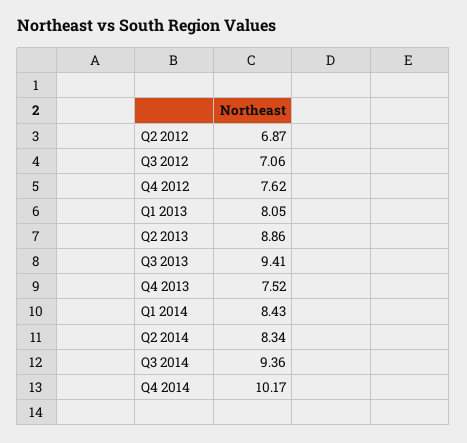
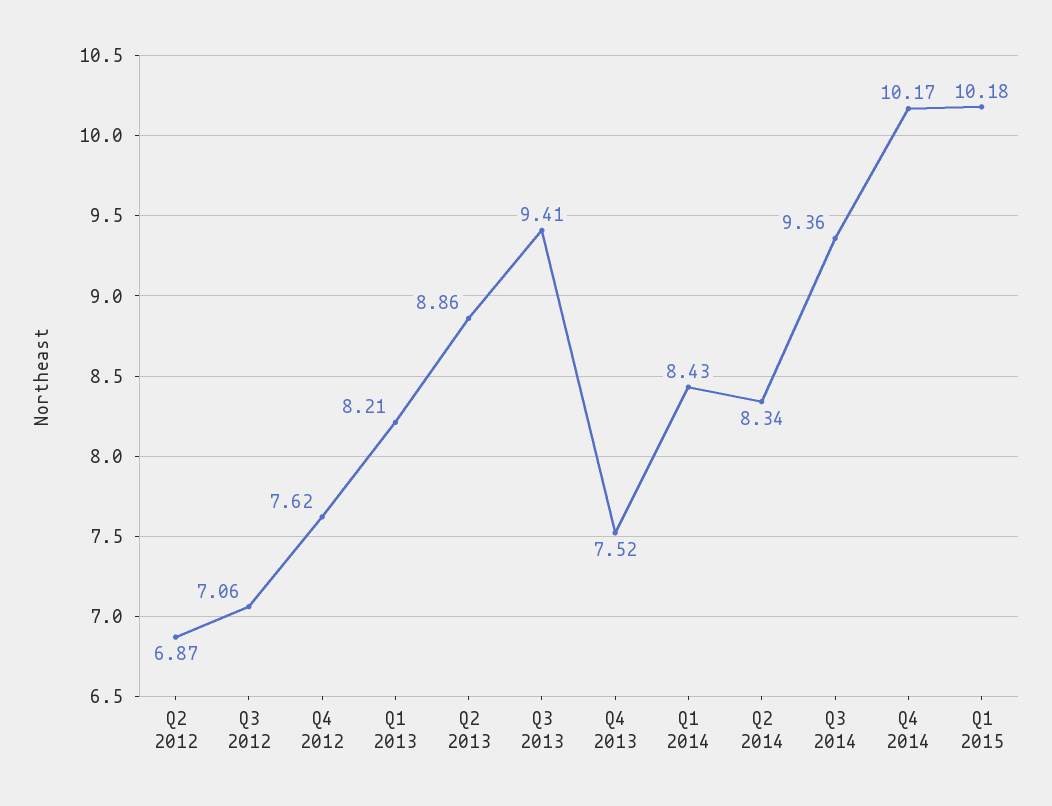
Q1 2013: 8.05 -> 8.21
Q1 2015: none -> 10.18

